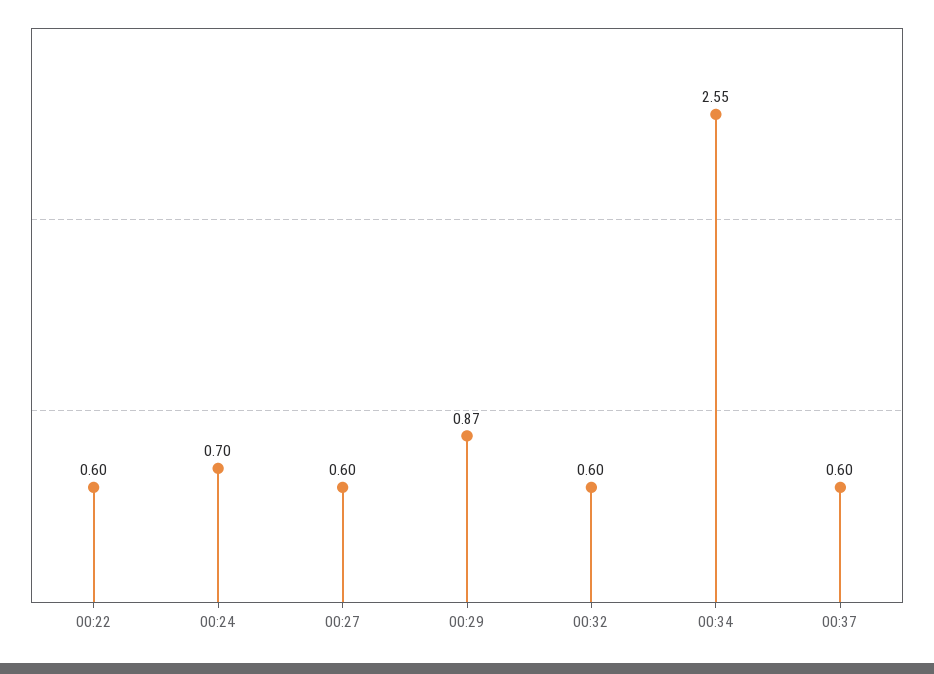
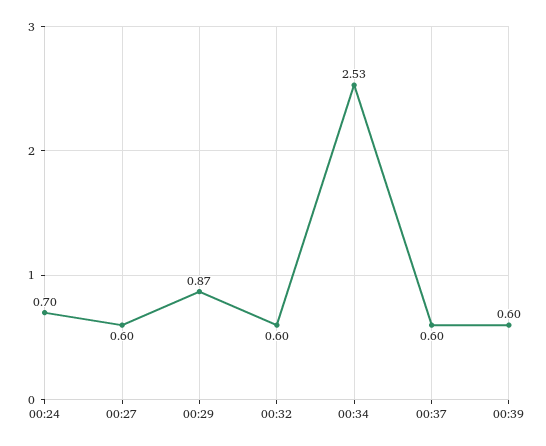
00:22: 0.6 -> none
00:34: 2.55 -> 2.53
00:39: none -> 0.6

